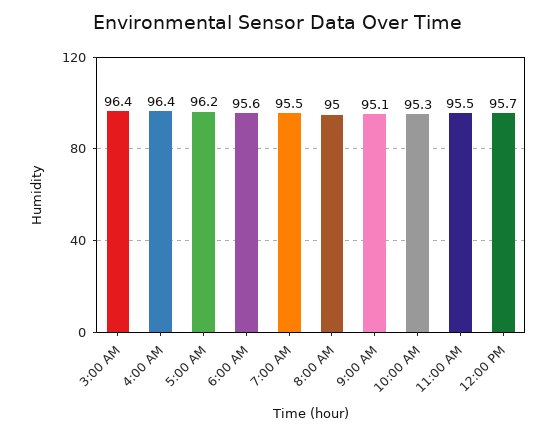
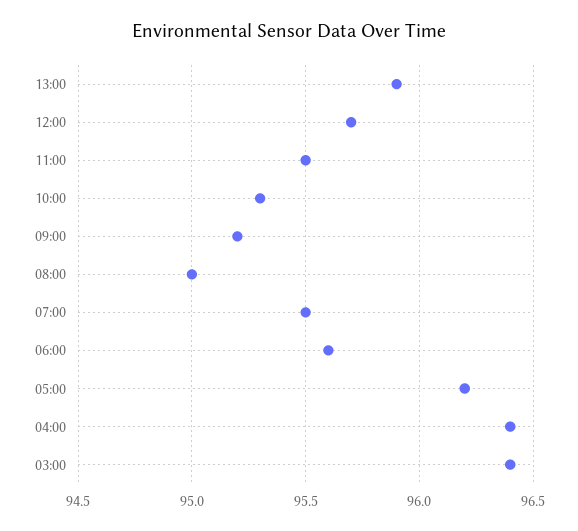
9:00 AM: 95.1 -> 95.2
13:00: none -> 95.9

